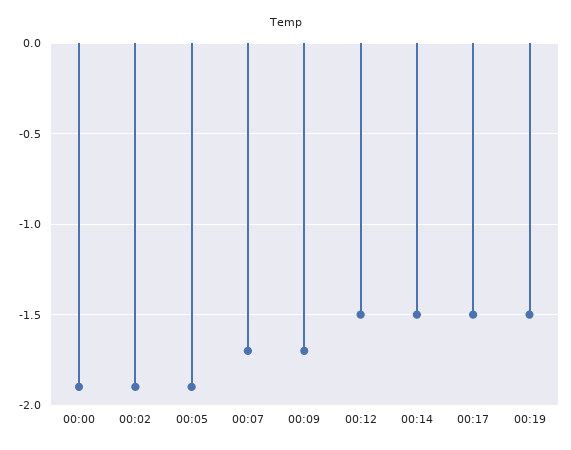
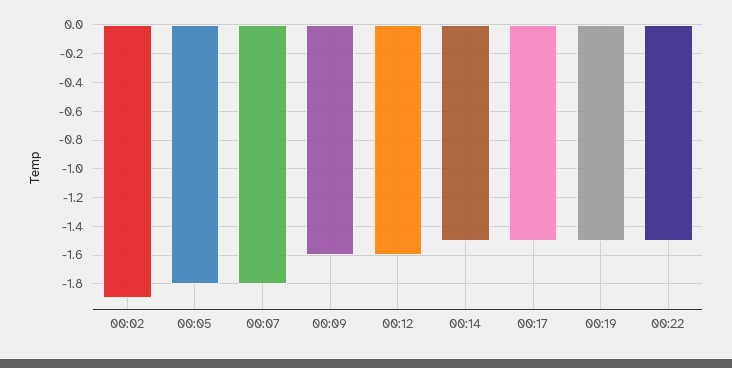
00:00: -1.9 -> none
00:05: -1.9 -> -1.8
00:07: -1.7 -> -1.8
00:09: -1.7 -> -1.6
00:12: -1.5 -> -1.6
00:22: none -> -1.5

